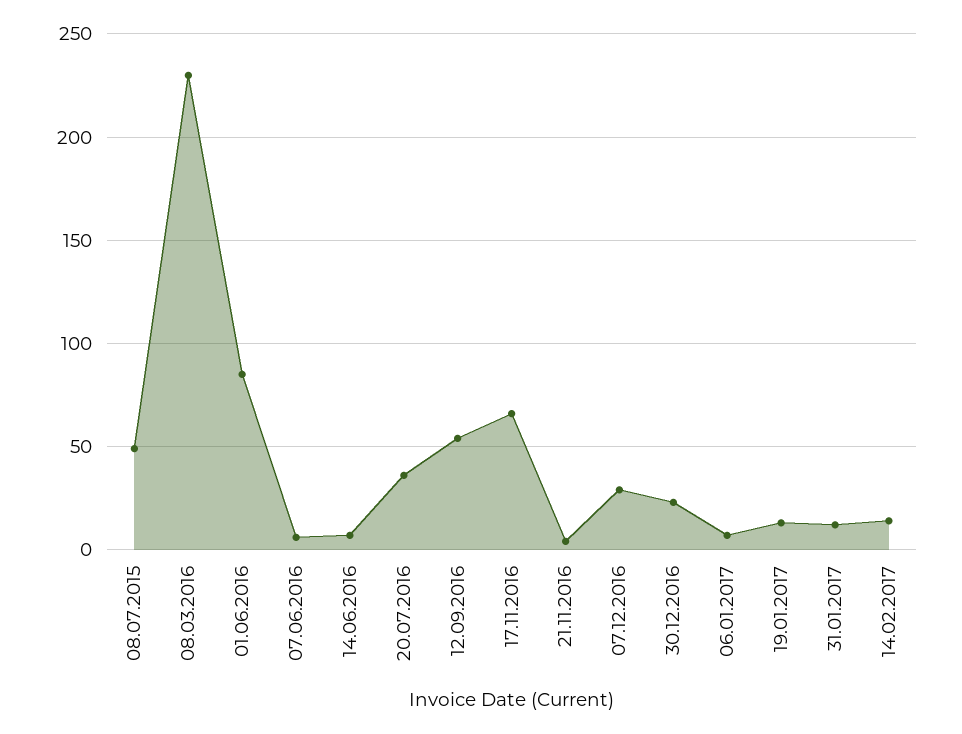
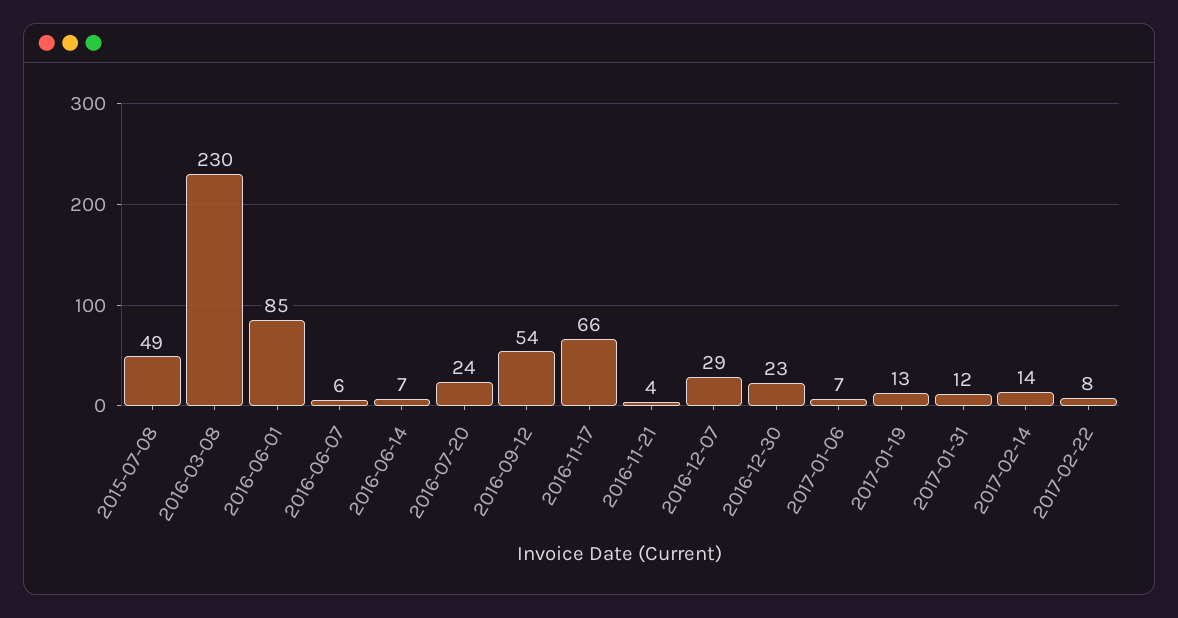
20.07.2016: 35 -> 24
2017-02-22: none -> 8

